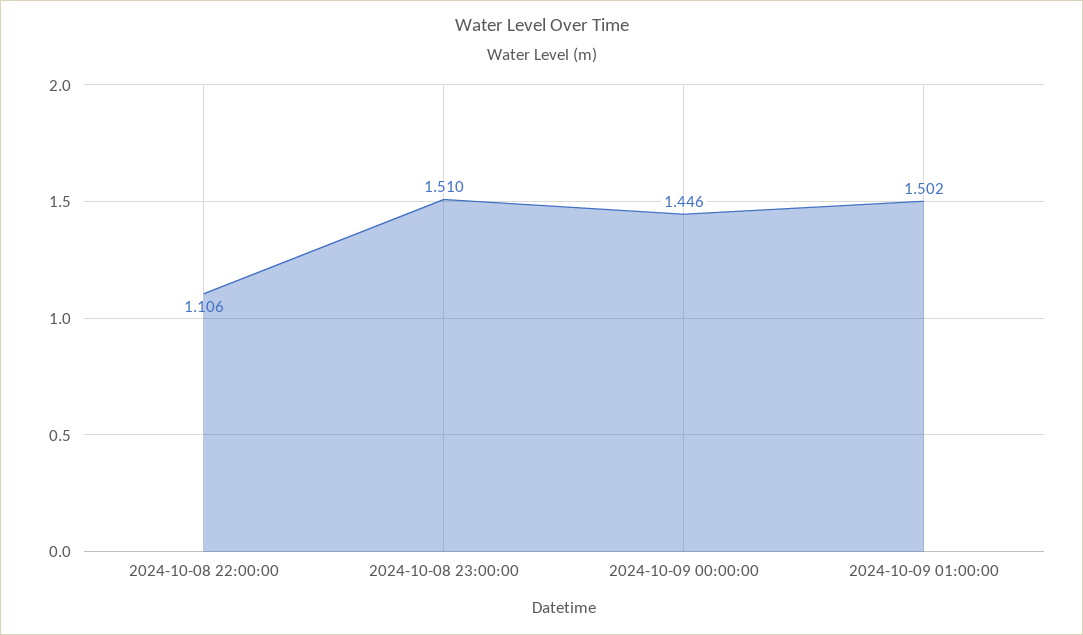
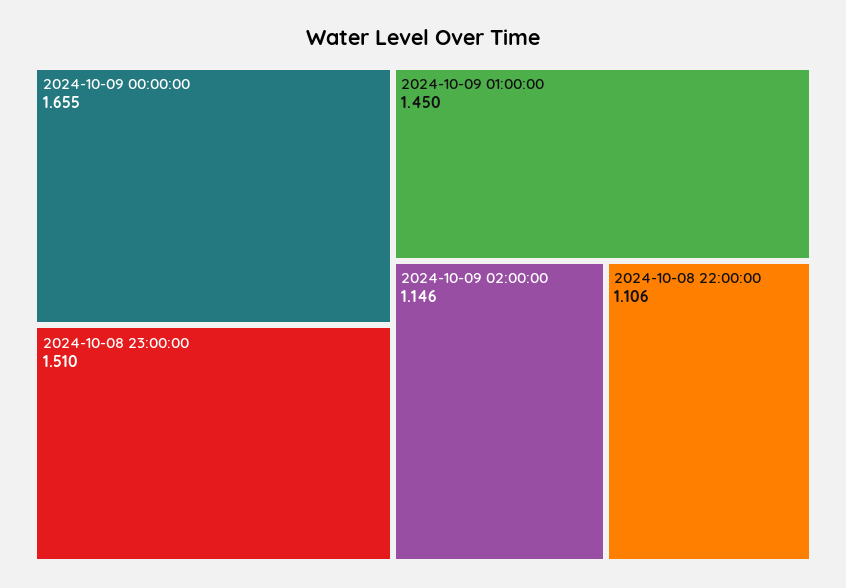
2024-10-09 00:00:00: 1.446 -> 1.655
2024-10-09 01:00:00: 1.502 -> 1.45
2024-10-09 02:00:00: none -> 1.146

